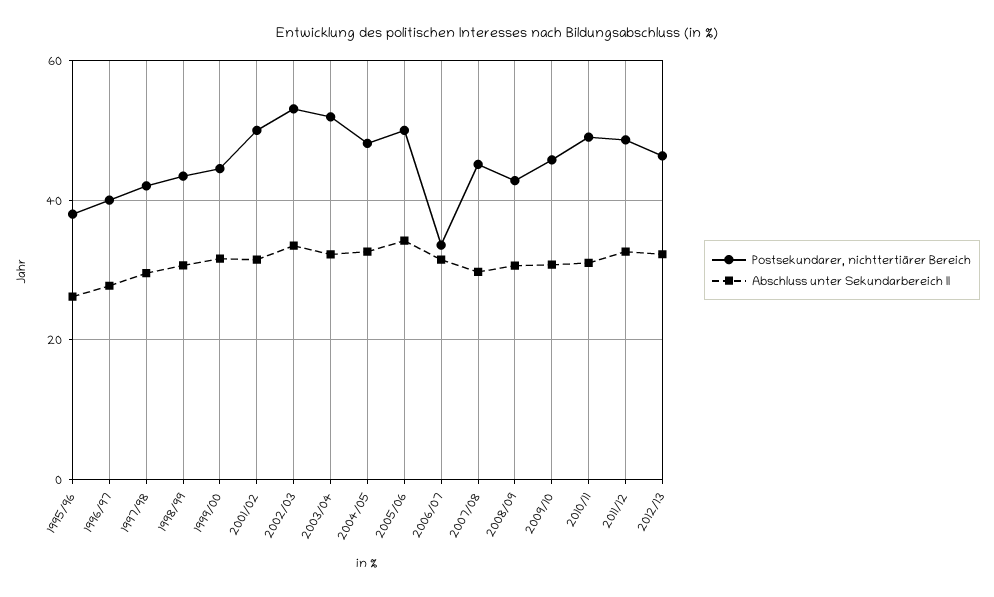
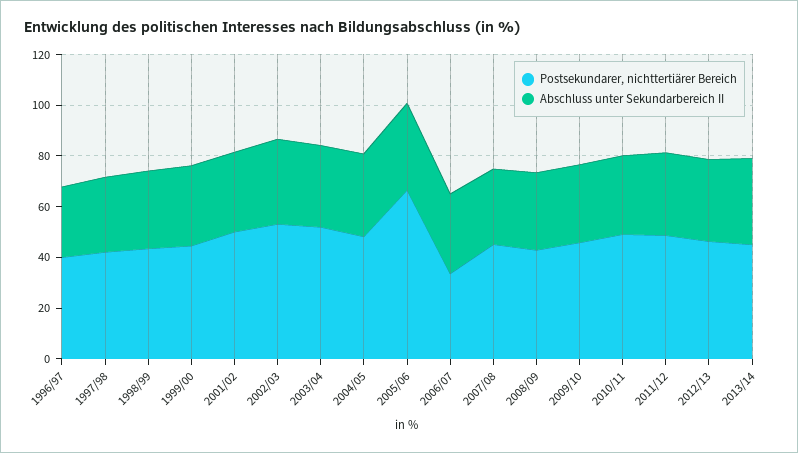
Postsekundarer, nichttertiärer Bereich, 1995/96: 38 -> none
Abschluss unter Sekundarbereich II, 1995/96: 26 -> none
Postsekundarer, nichttertiärer Bereich, 2005/06: 50 -> 65
Postsekundarer, nichttertiärer Bereich, 2013/14: none -> 45
Abschluss unter Sekundarbereich II, 2013/14: none -> 35

